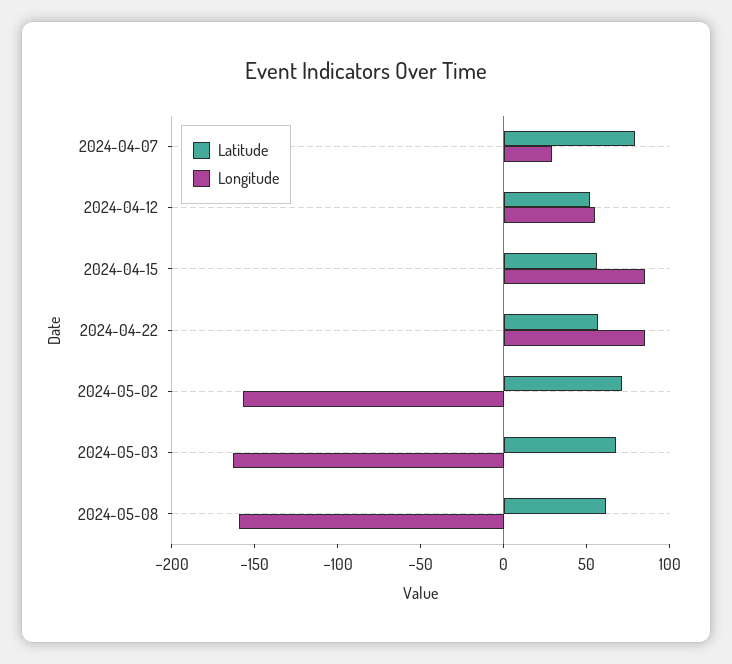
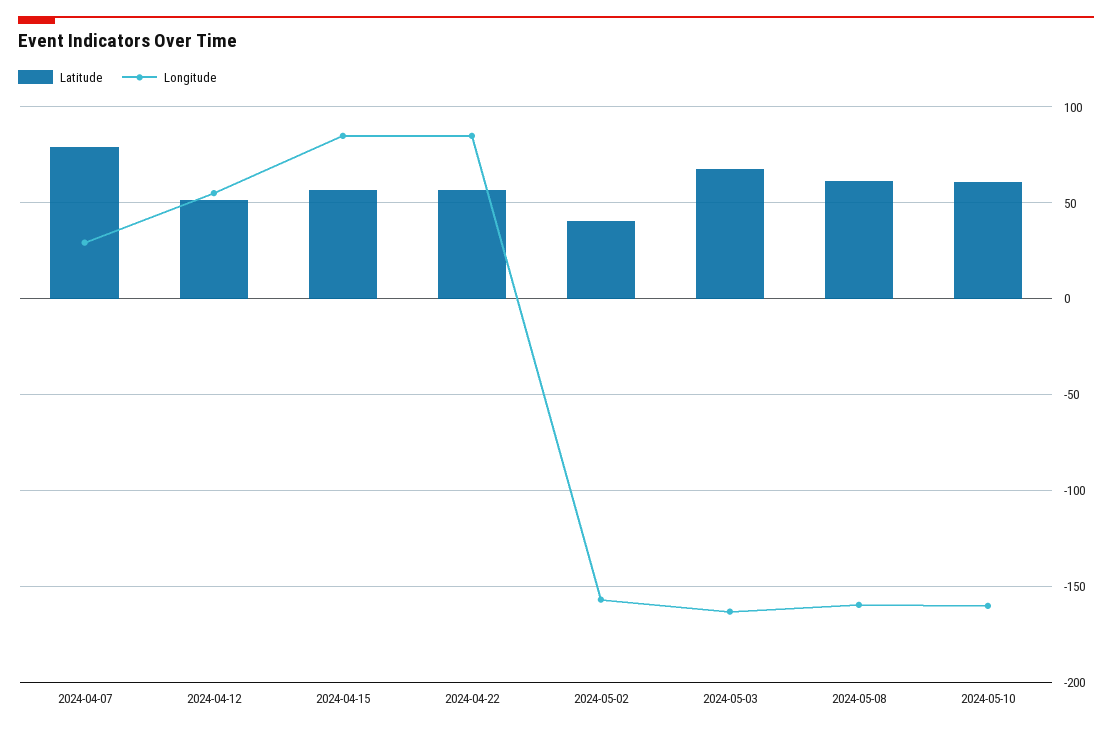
Latitude, 2024-05-02: 70 -> 40
Latitude, 2024-05-10: none -> 60
Longitude, 2024-05-10: none -> -160

